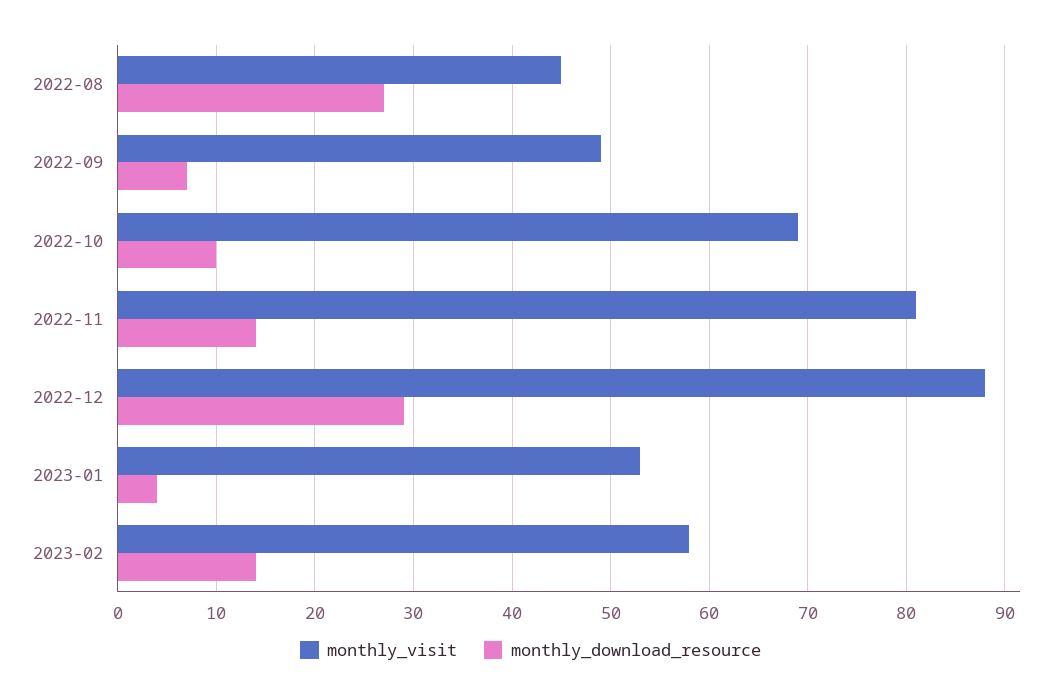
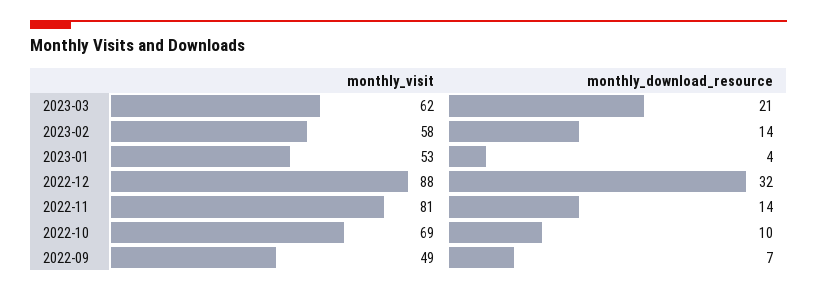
monthly_visit, 2022-08: 45 -> none
monthly_download_resource, 2022-08: 27 -> none
monthly_download_resource, 2022-12: 29 -> 32
monthly_visit, 2023-03: none -> 62
monthly_download_resource, 2023-03: none -> 21

